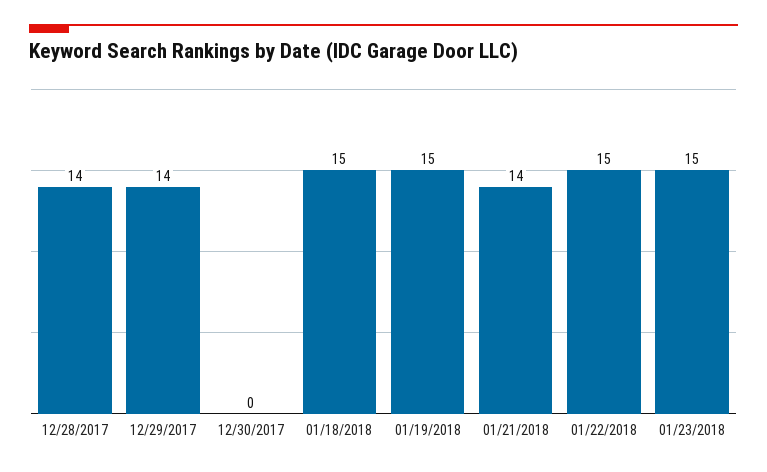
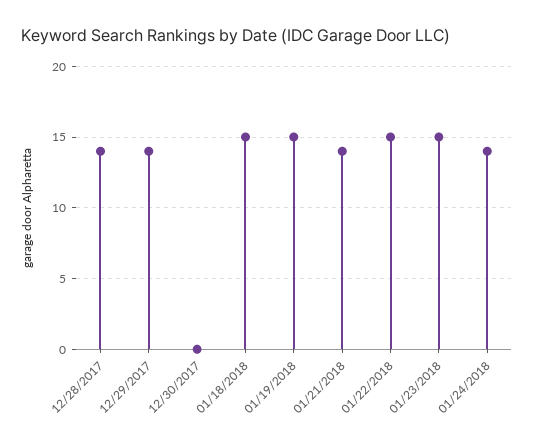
01/24/2018: none -> 14

